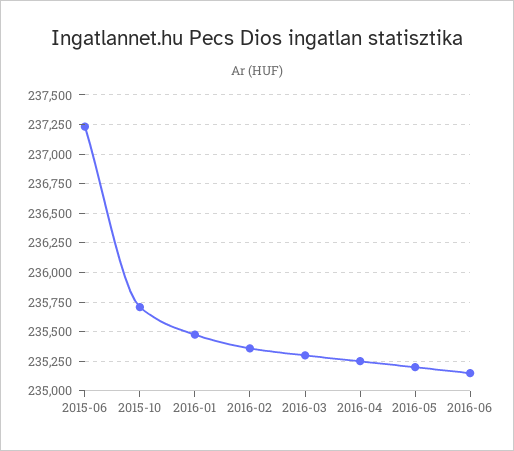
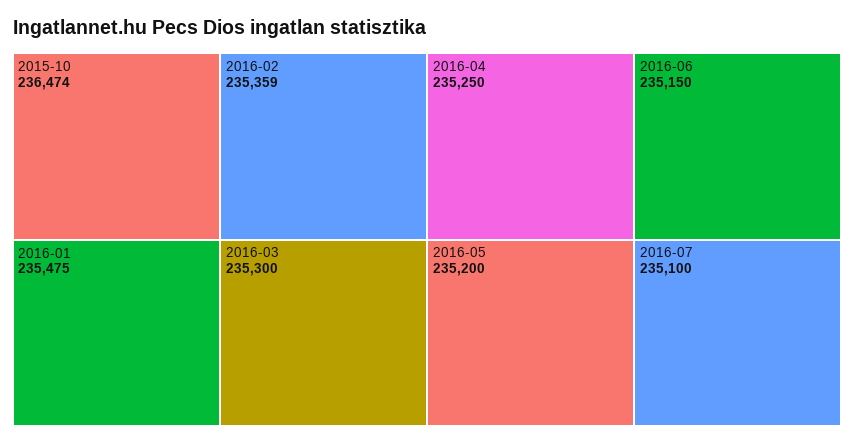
2015-06: 237250 -> none
2015-10: 235750 -> 236474
2016-07: none -> 235100

